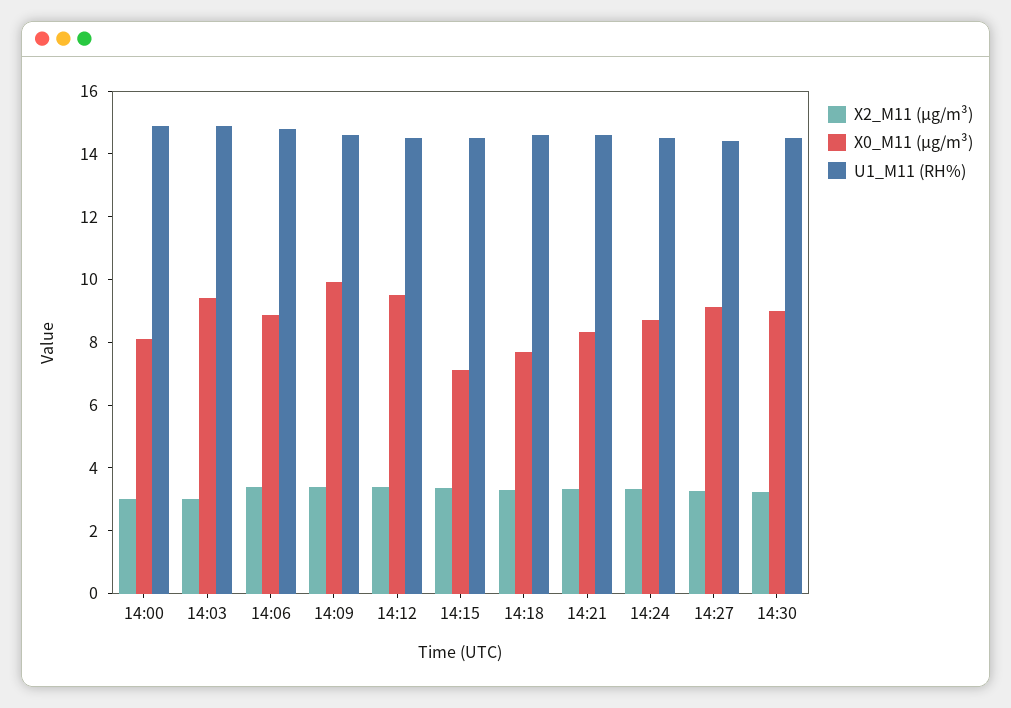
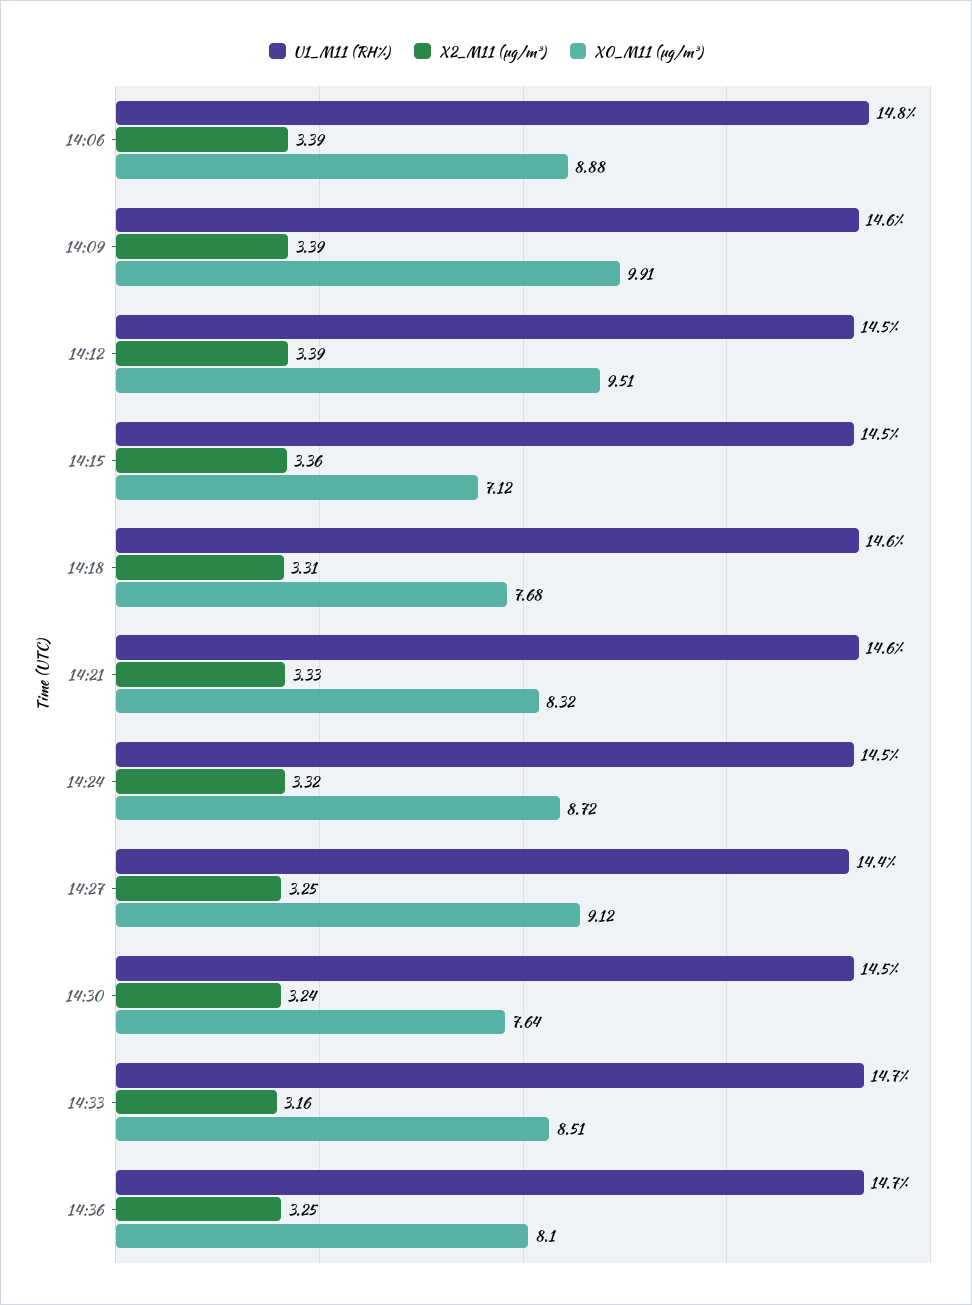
X2_M11 (μg/m³), 14:00: 3 -> none
X0_M11 (μg/m³), 14:00: 8 -> none
U1_M11 (RH%), 14:00: 15 -> none
X2_M11 (μg/m³), 14:03: 3 -> none
X0_M11 (μg/m³), 14:03: 9.5 -> none
U1_M11 (RH%), 14:03: 15 -> none
X0_M11 (μg/m³), 14:30: 9 -> 7.64
U1_M11 (RH%), 14:33: none -> 14.7
X2_M11 (μg/m³), 14:33: none -> 3.16
X0_M11 (μg/m³), 14:33: none -> 8.51
U1_M11 (RH%), 14:36: none -> 14.7
X2_M11 (μg/m³), 14:36: none -> 3.25
X0_M11 (μg/m³), 14:36: none -> 8.1

